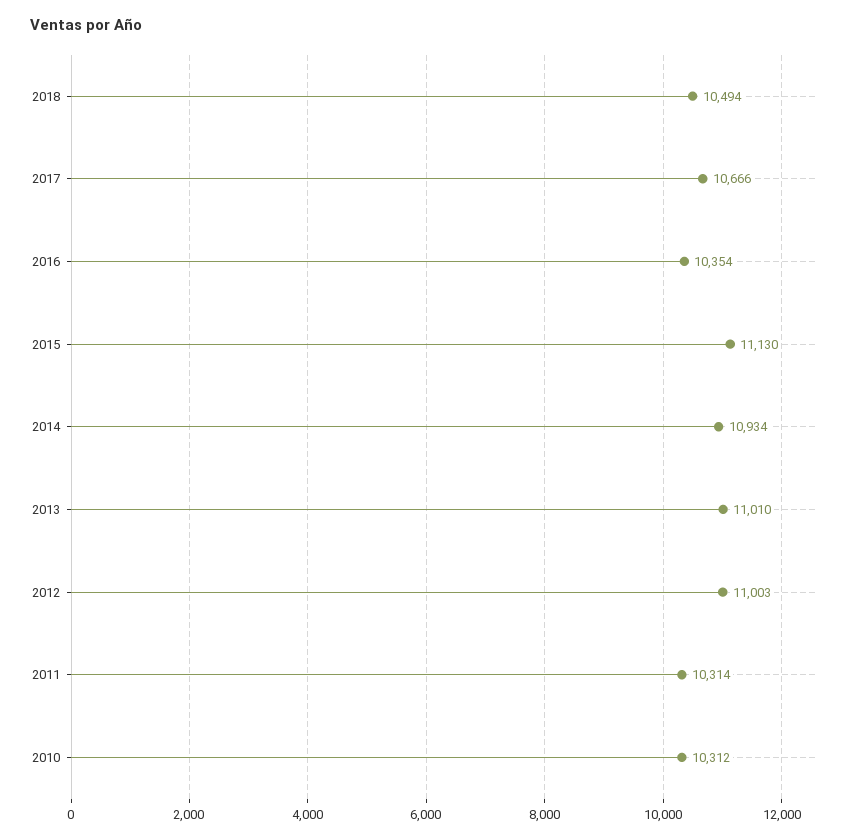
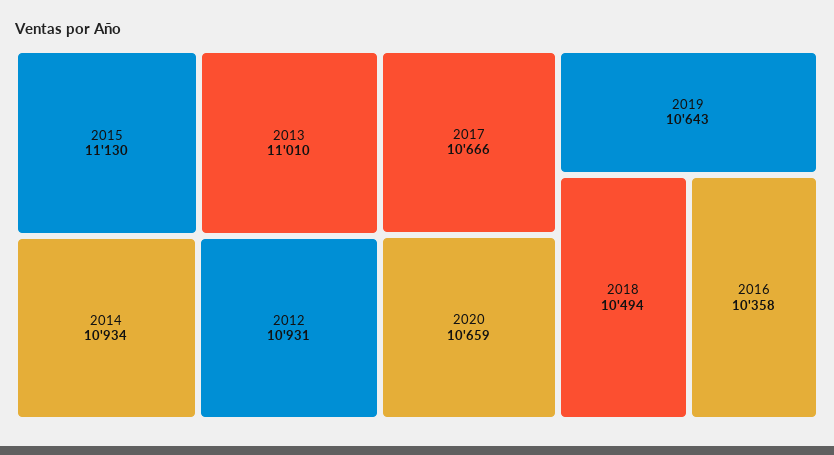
2016: 10354 -> 10358
2012: 11003 -> 10931
2011: 10314 -> none
2010: 10312 -> none
2020: none -> 10659
2019: none -> 10643

